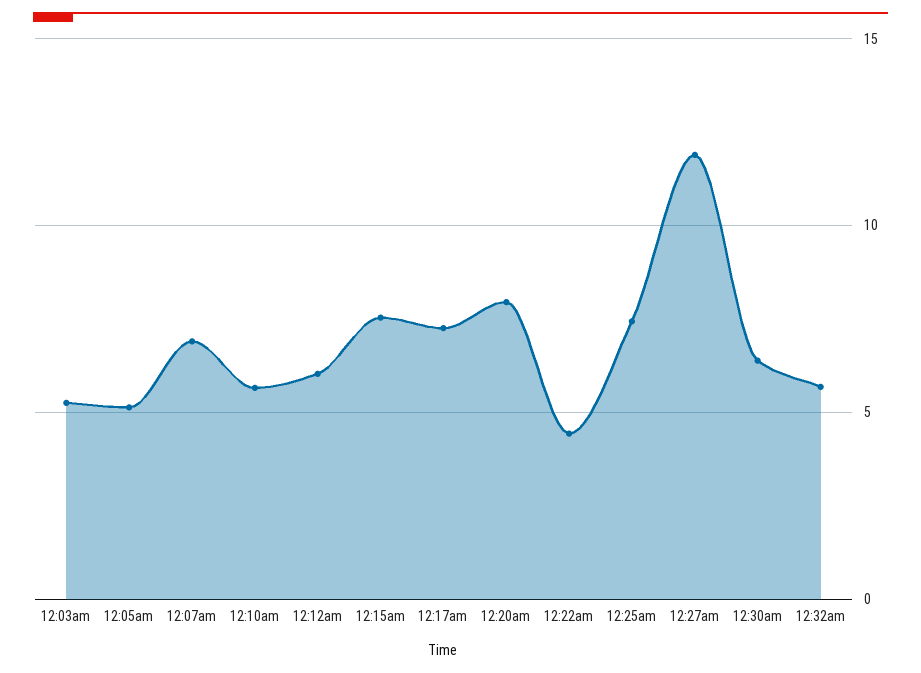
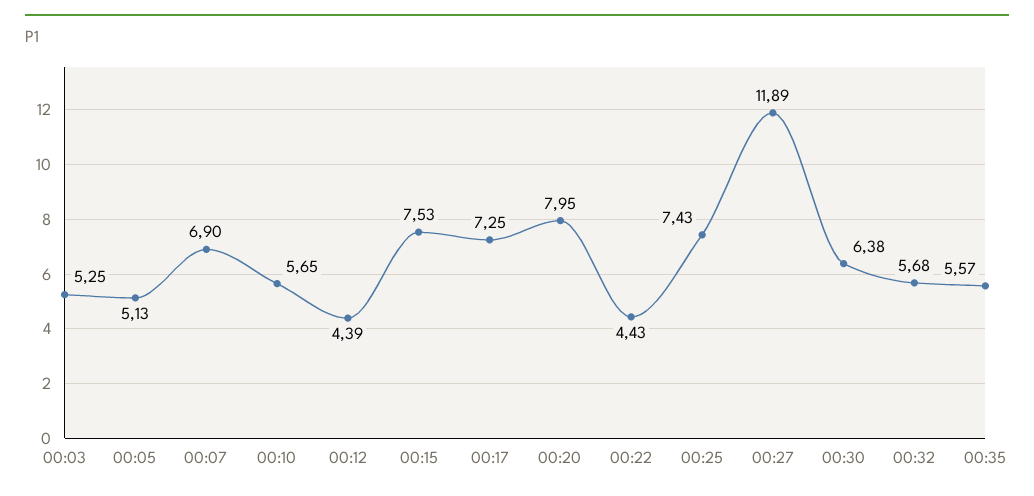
12:12am: 6 -> 4.39
00:35: none -> 5.57

